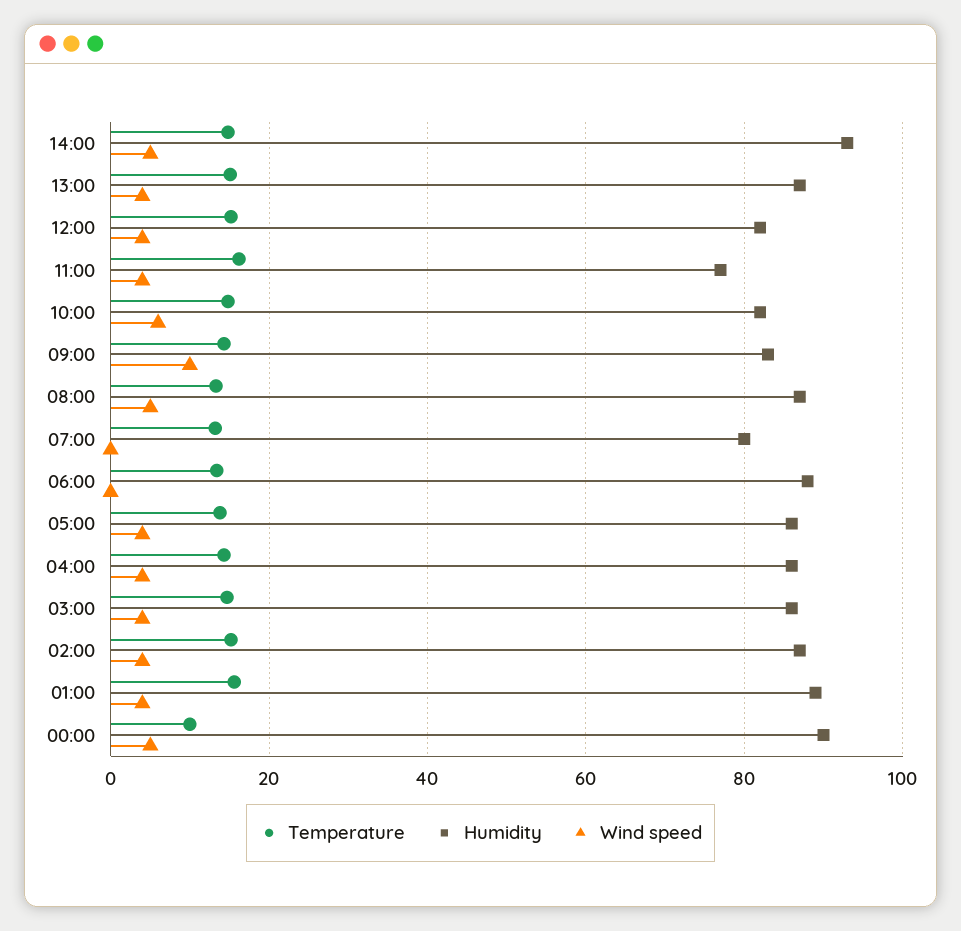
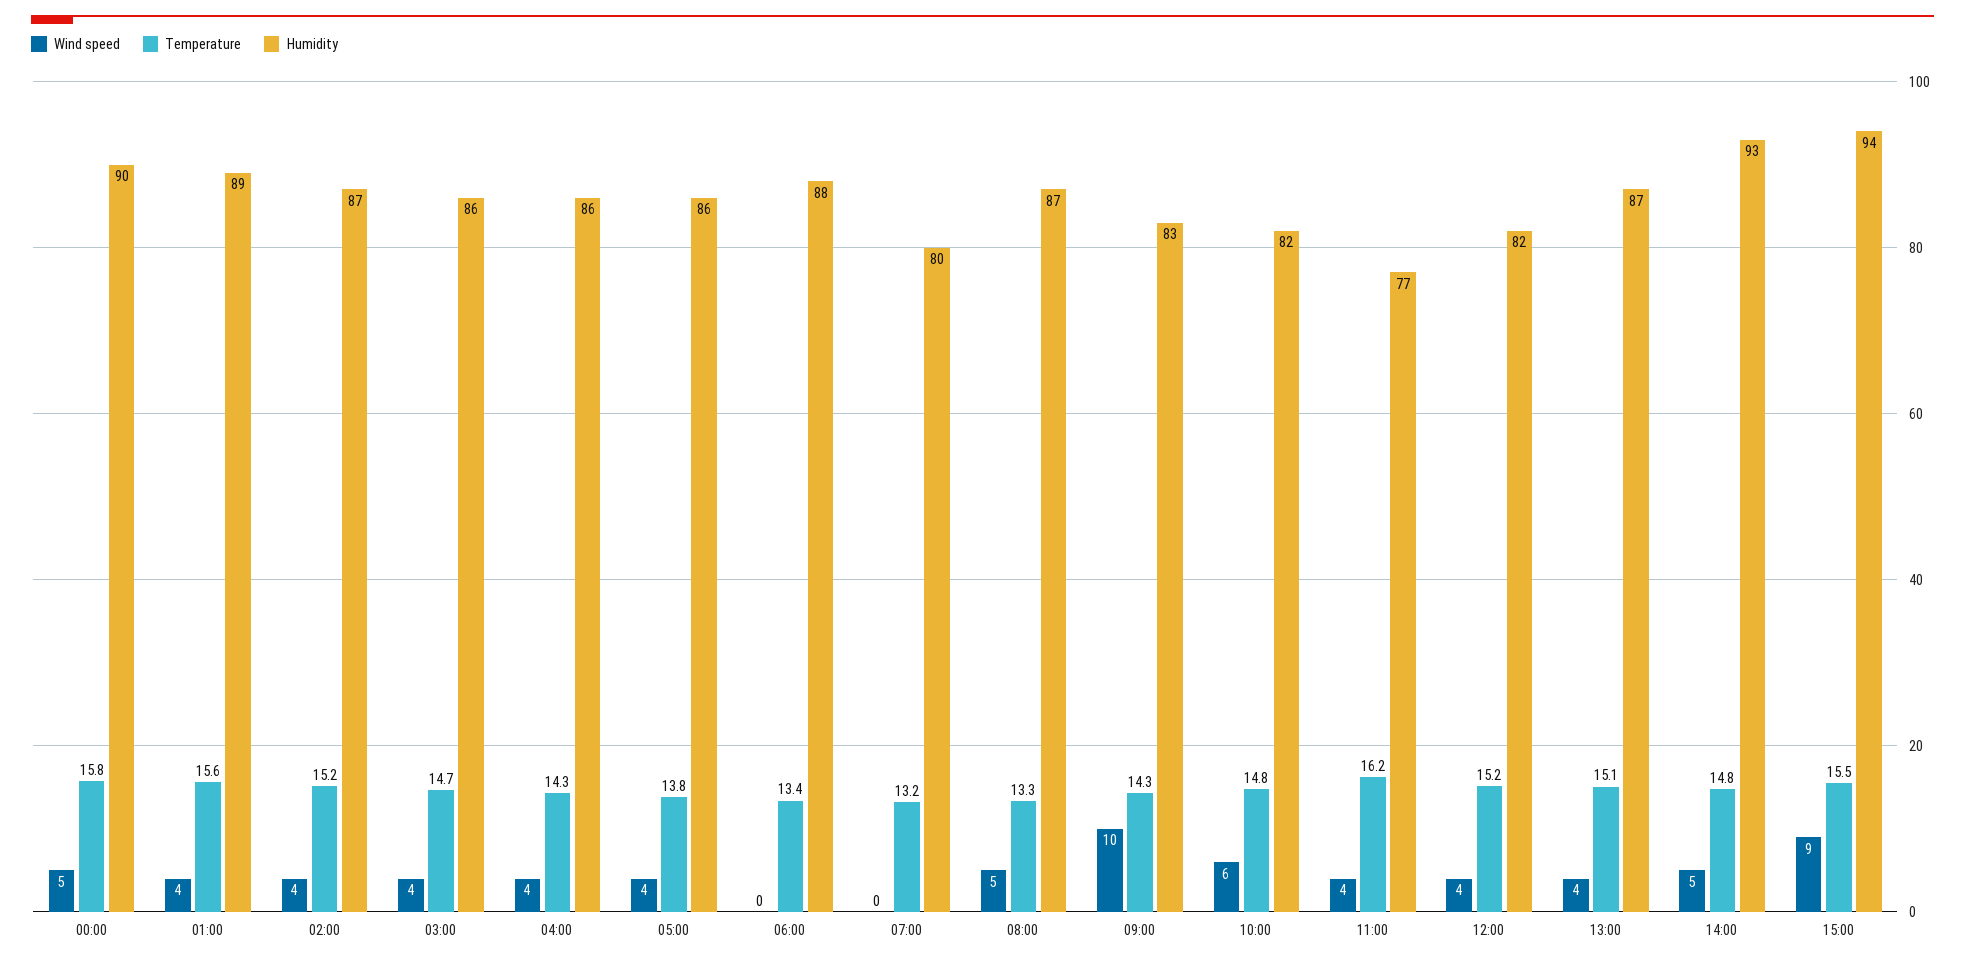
Temperature, 00:00: 10 -> 15.8
Wind speed, 15:00: none -> 9
Temperature, 15:00: none -> 15.5
Humidity, 15:00: none -> 94

